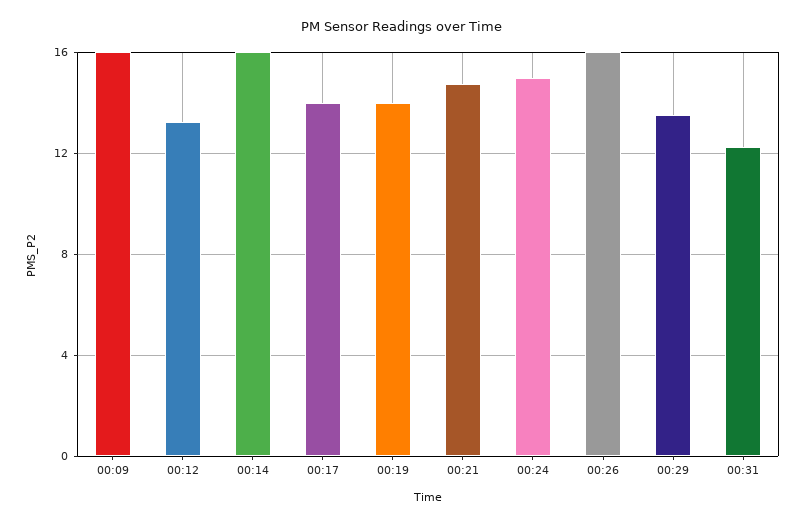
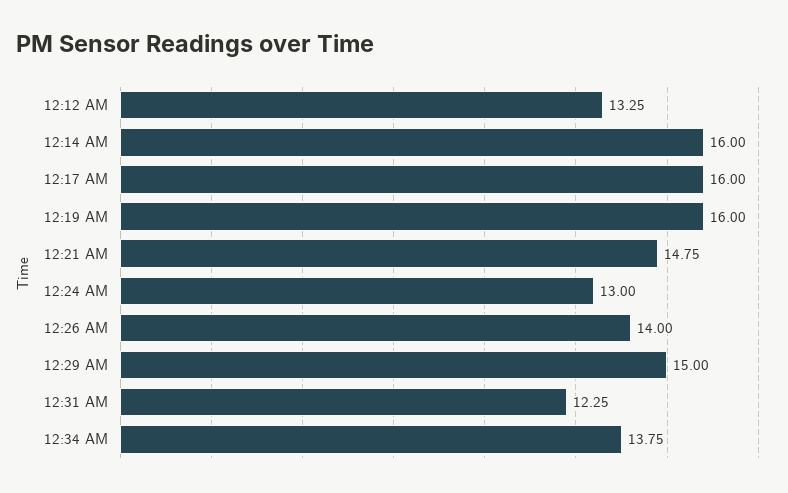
00:09: 16 -> none
00:17: 14 -> 16
00:19: 14 -> 16
00:24: 15 -> 13
00:26: 16 -> 14
00:29: 13.5 -> 15
12:34 AM: none -> 13.75

